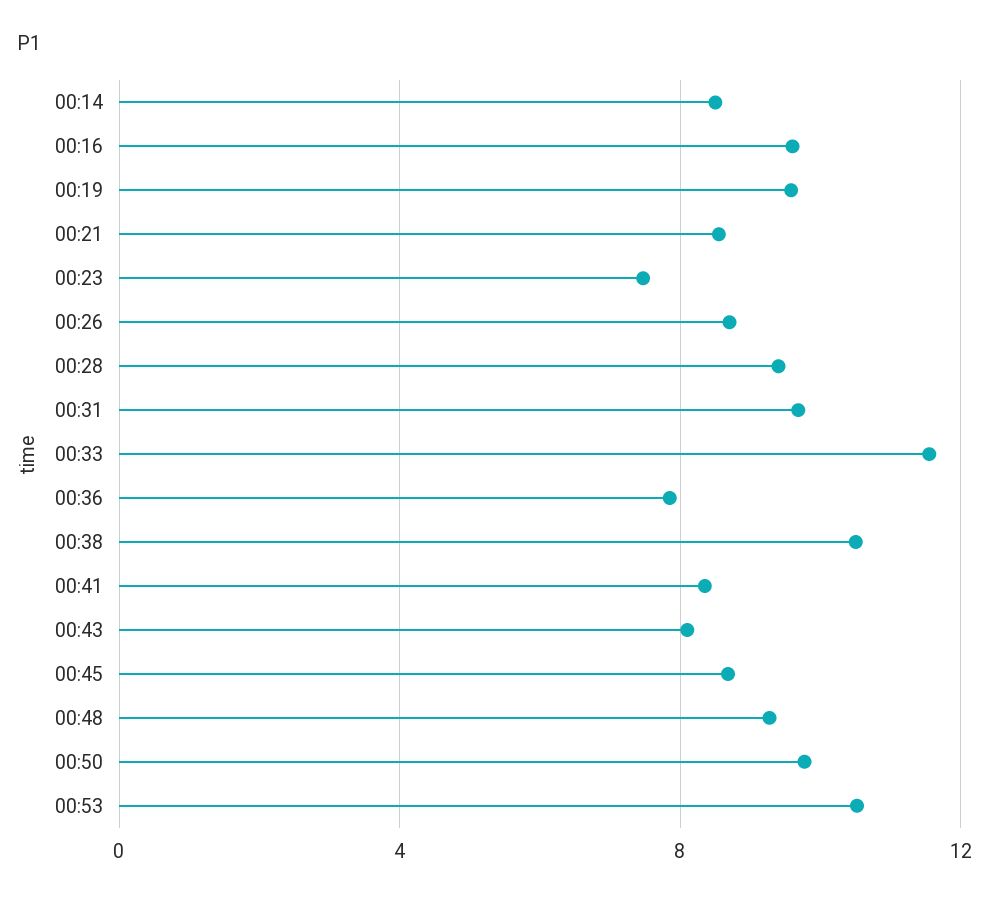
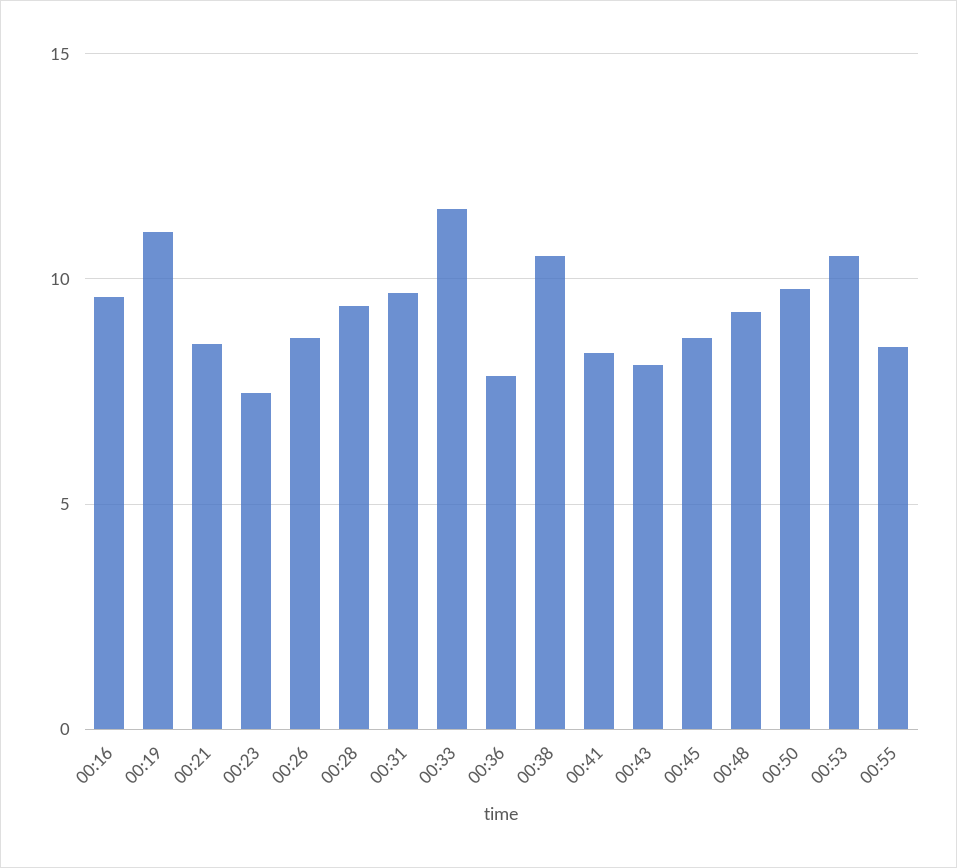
00:14: 8.5 -> none
00:19: 9.5 -> 11
00:55: none -> 8.5

